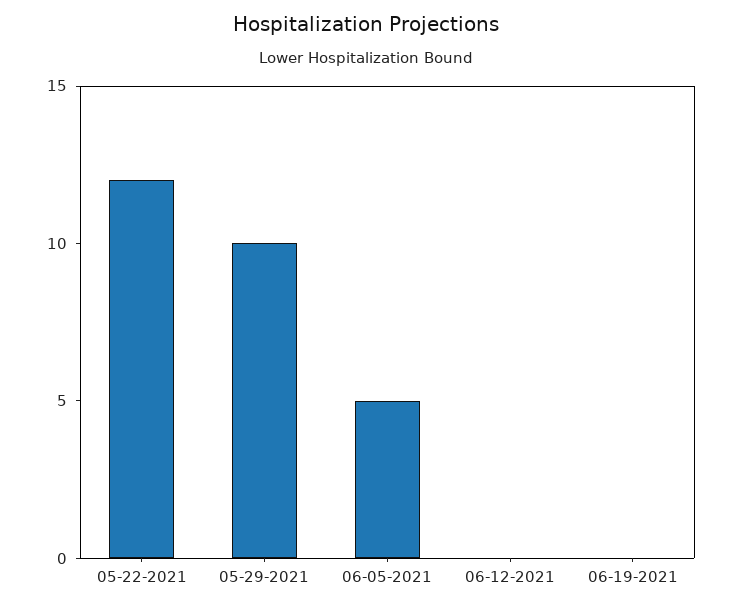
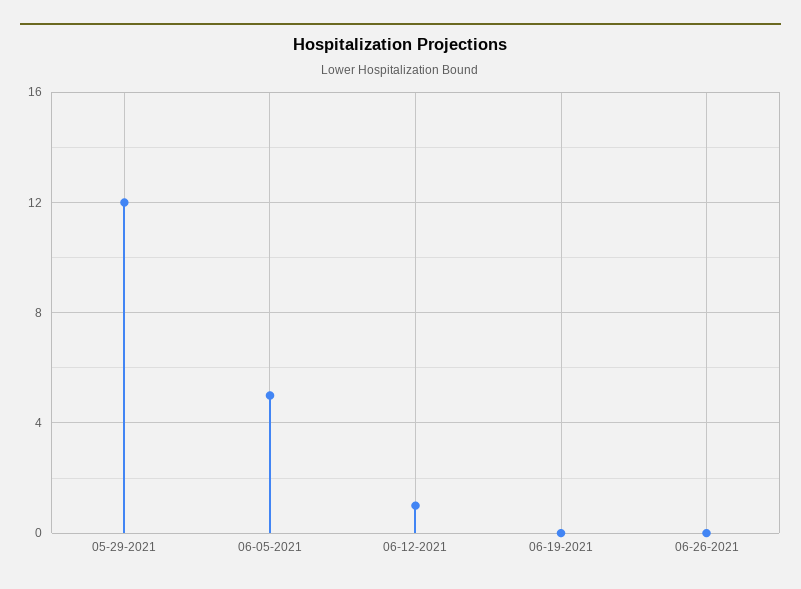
05-22-2021: 12 -> none
05-29-2021: 10 -> 12
06-12-2021: 0 -> 1
06-26-2021: none -> 0

